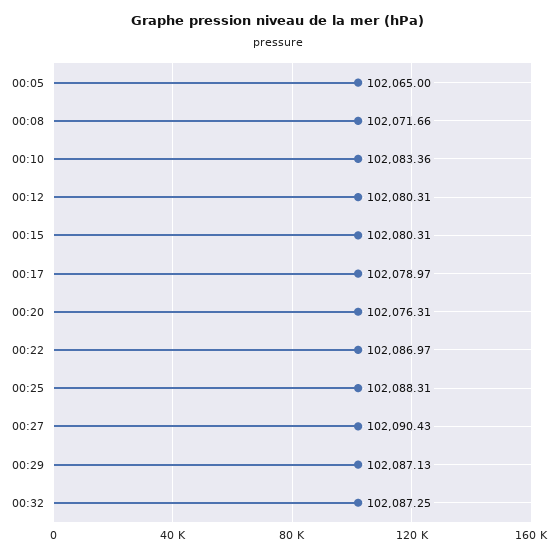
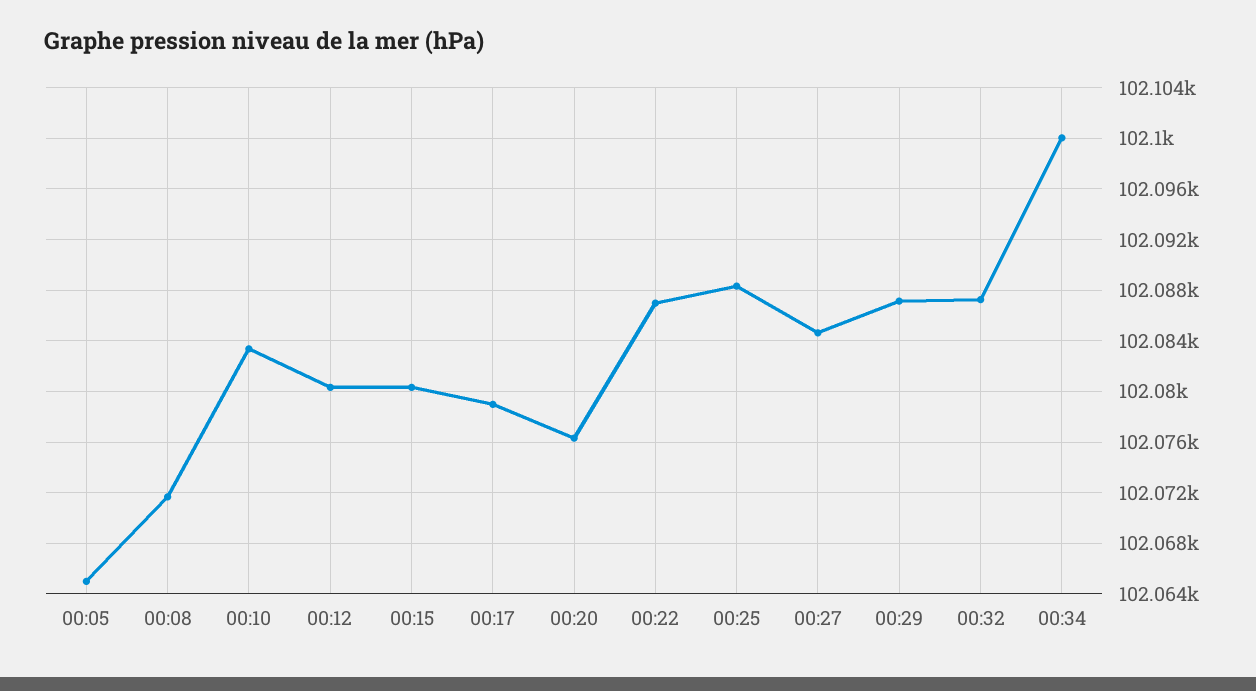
00:27: 102090.43 -> 102084.5
00:34: none -> 102100

